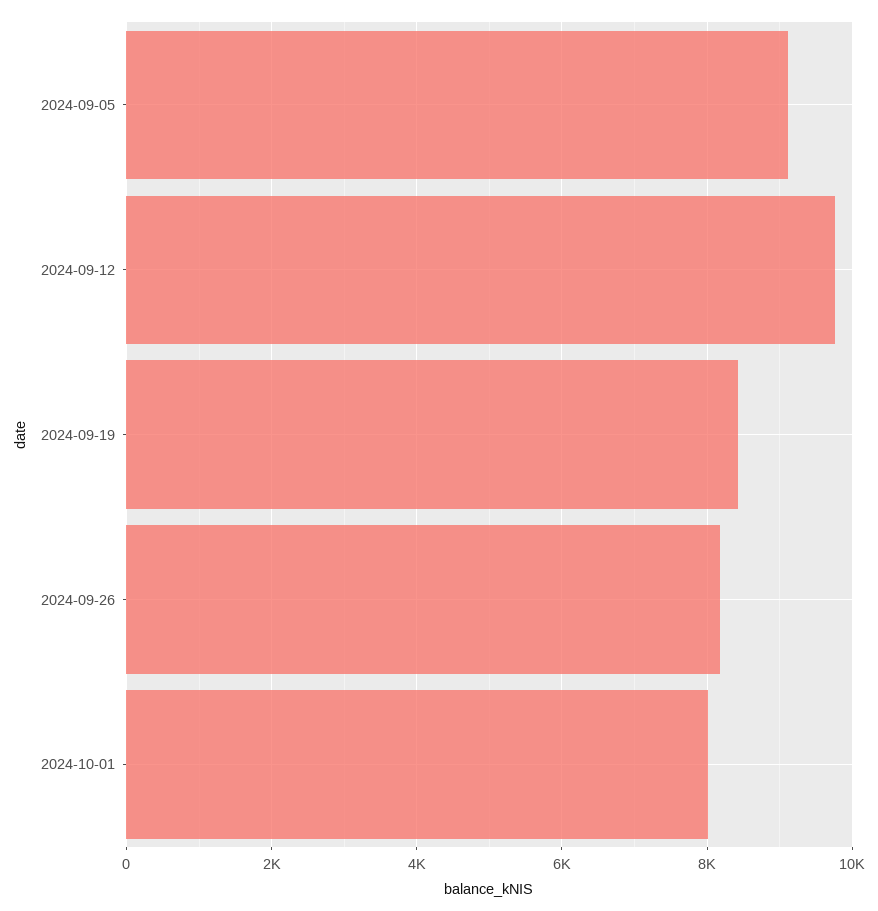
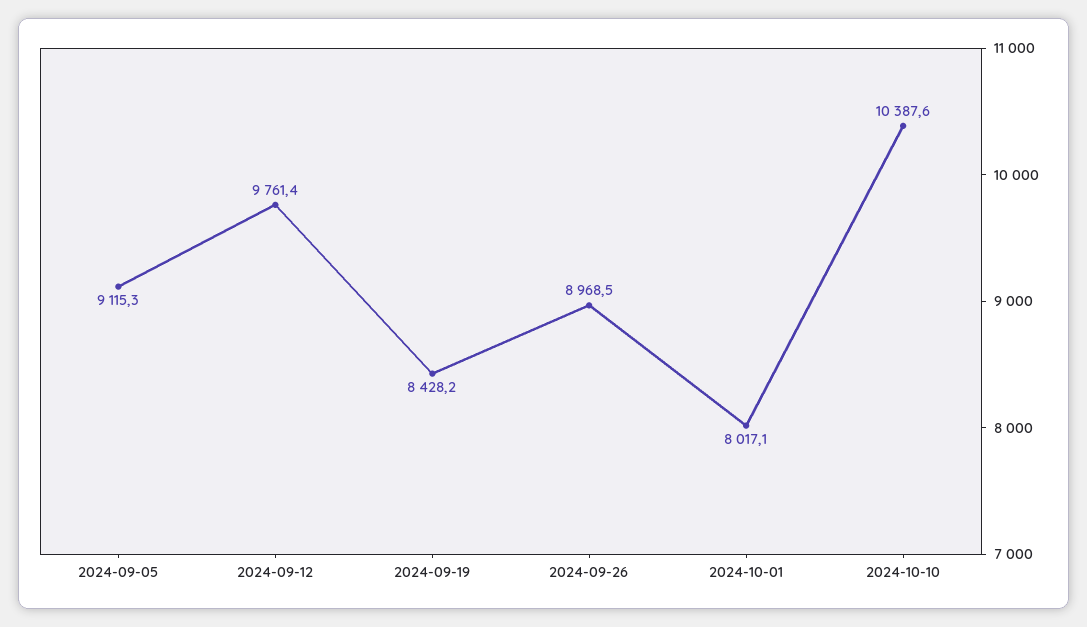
2024-09-26: 8200 -> 8968.5
2024-10-10: none -> 10387.6

